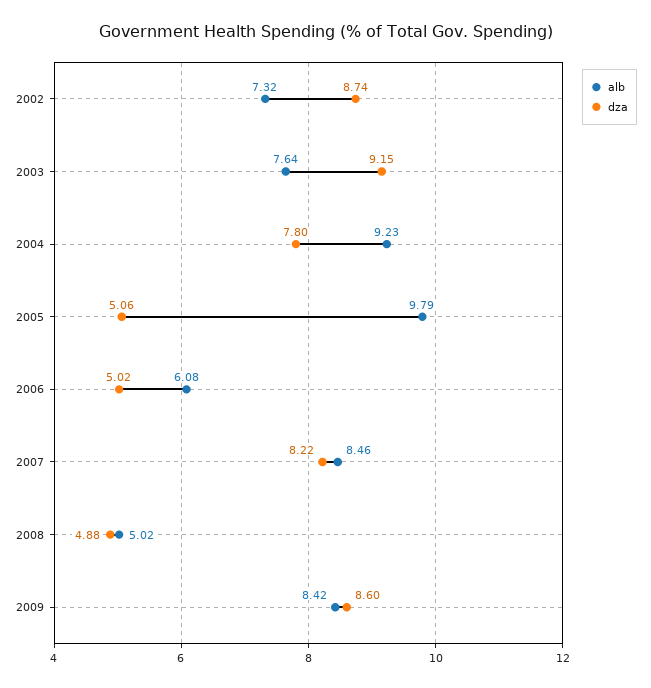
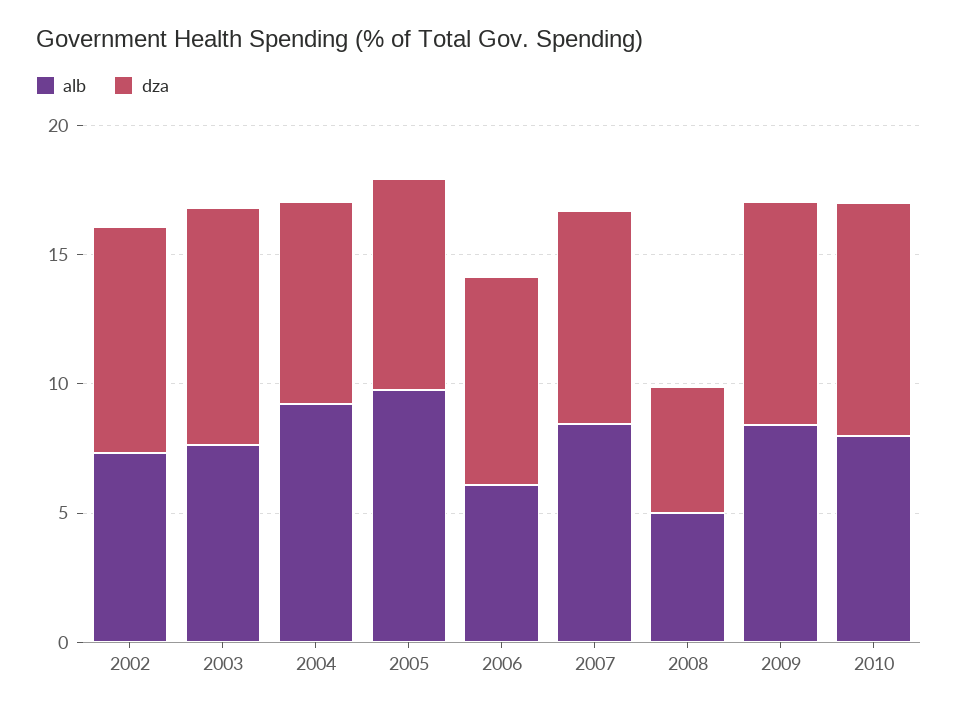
dza, 2005: 5.06 -> 8
dza, 2006: 5.02 -> 8
alb, 2010: none -> 8
dza, 2010: none -> 9

